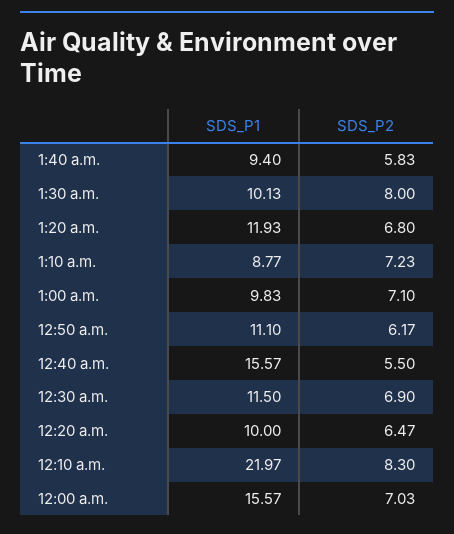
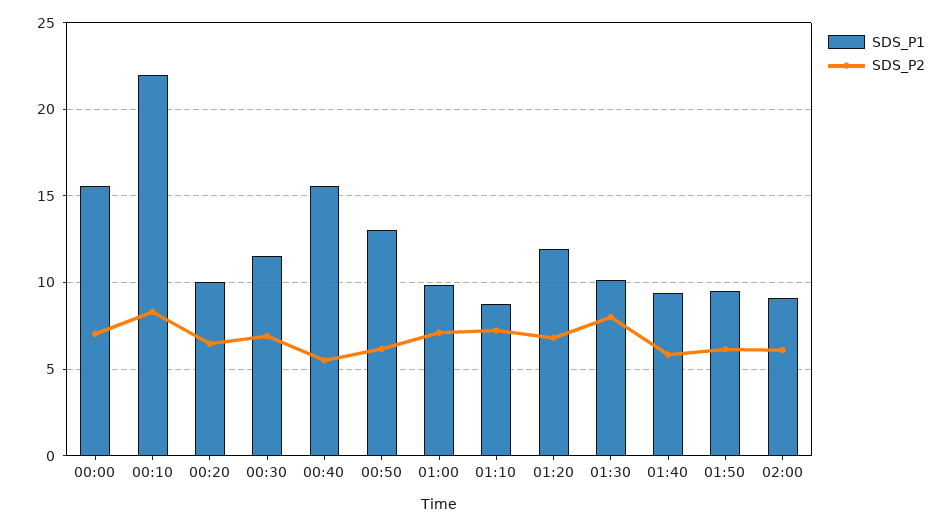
SDS_P1, 12:50 a.m.: 11.1 -> 13
SDS_P1, 01:50: none -> 9.5
SDS_P2, 01:50: none -> 6
SDS_P1, 02:00: none -> 9
SDS_P2, 02:00: none -> 6

